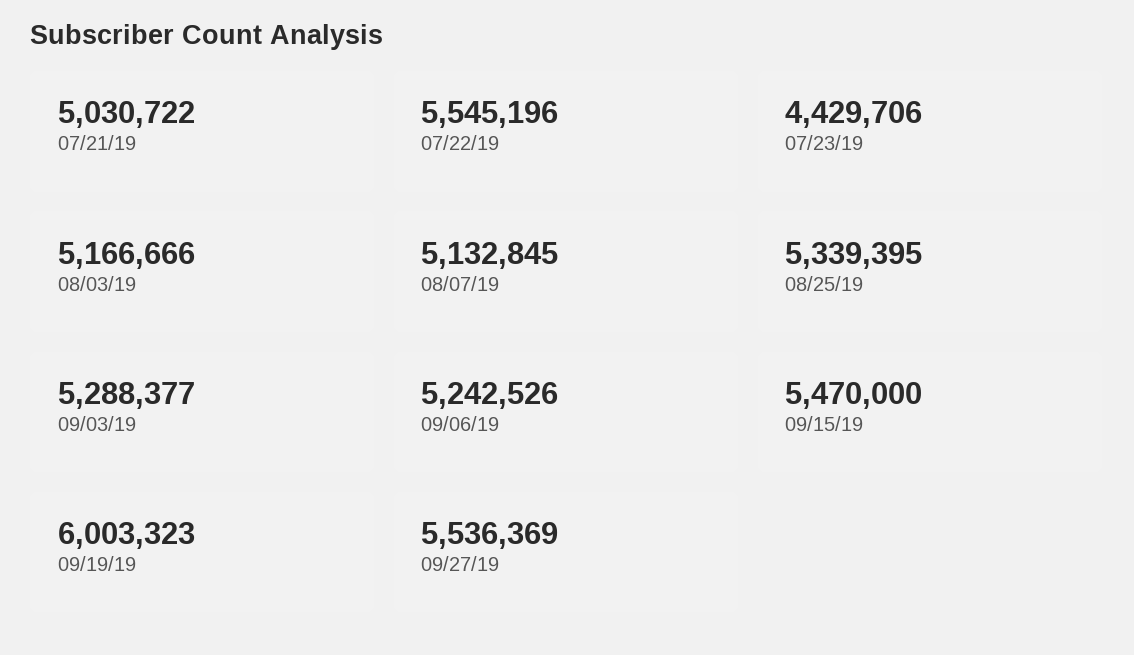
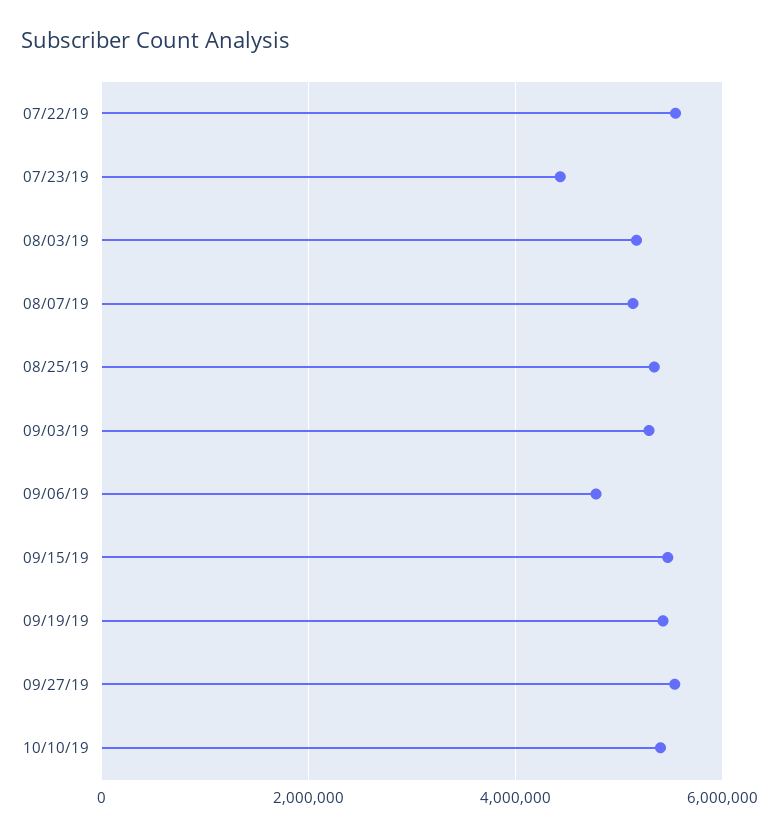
07/21/19: 5030722 -> none
09/06/19: 5242526 -> 4800000
09/19/19: 6003323 -> 5400000
10/10/19: none -> 5400000

